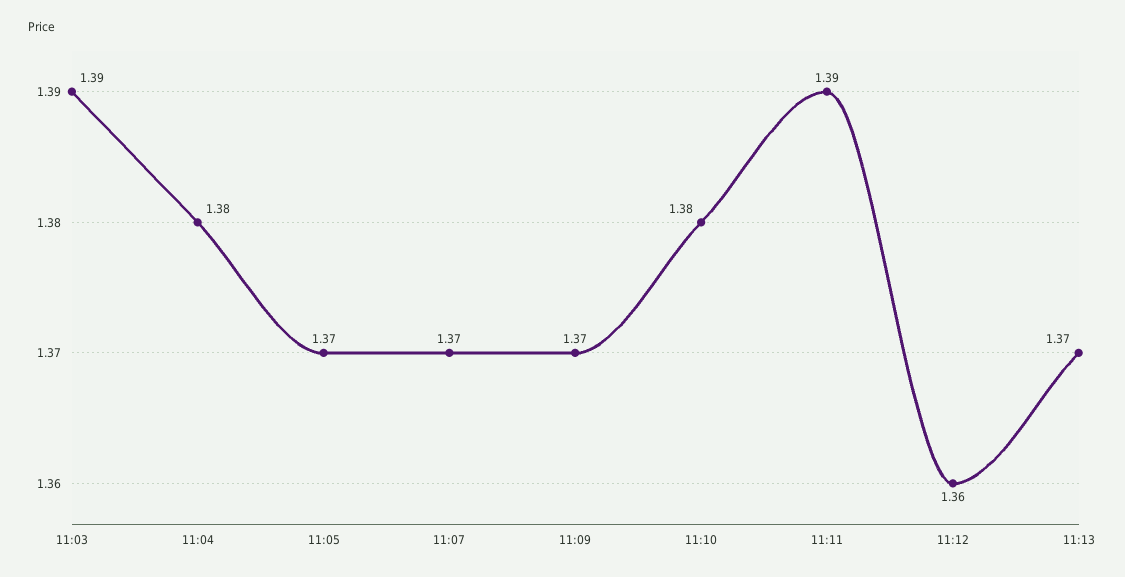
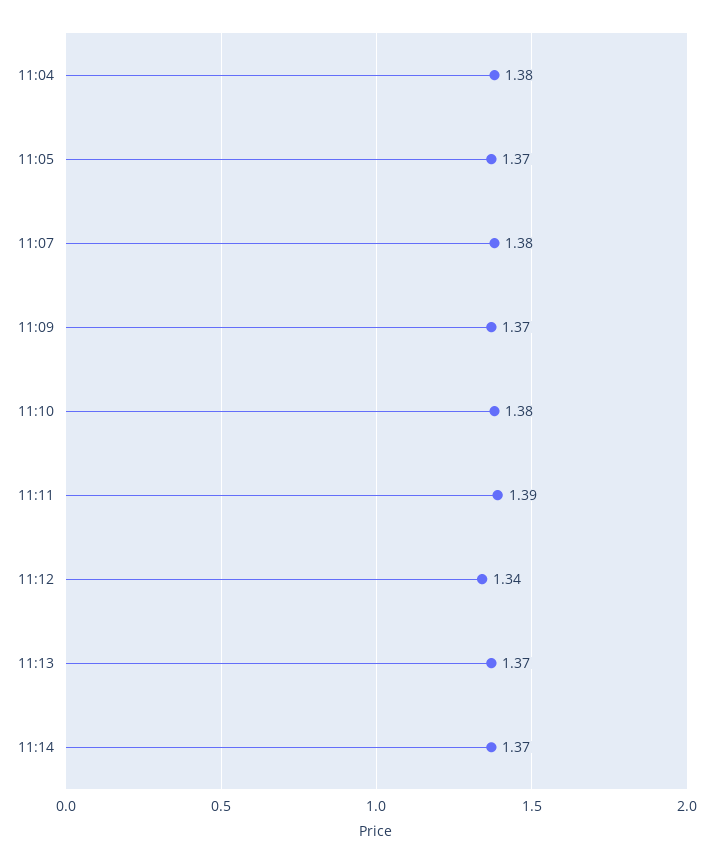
11:03: 1.39 -> none
11:07: 1.37 -> 1.38
11:12: 1.36 -> 1.34
11:14: none -> 1.37

